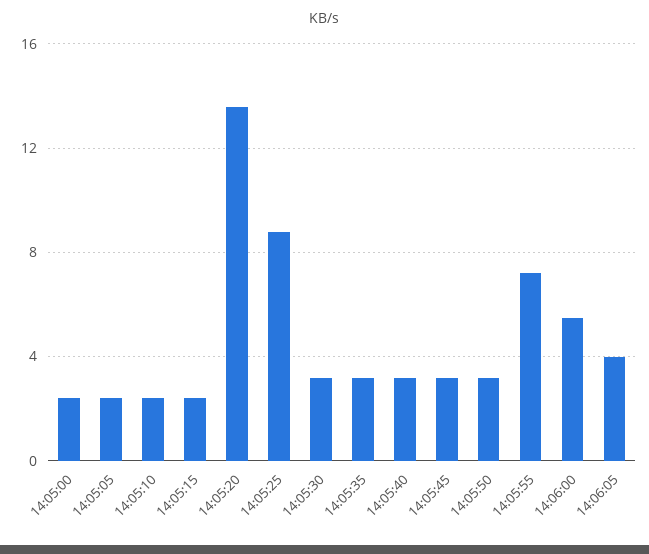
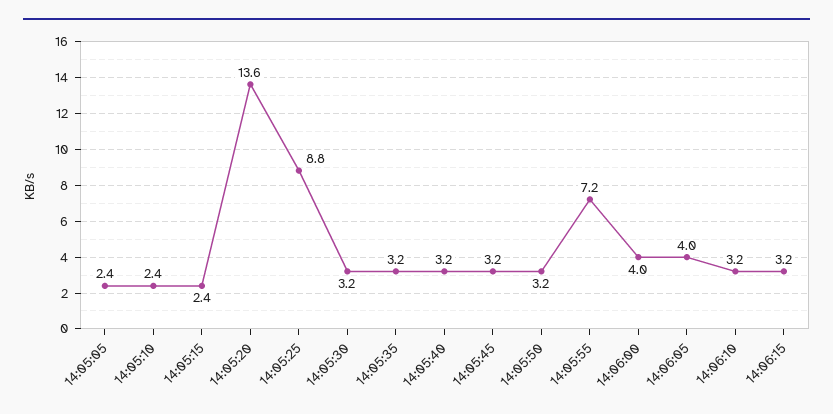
14:05:00: 2.5 -> none
14:06:00: 5.5 -> 4
14:06:10: none -> 3.2
14:06:15: none -> 3.2

